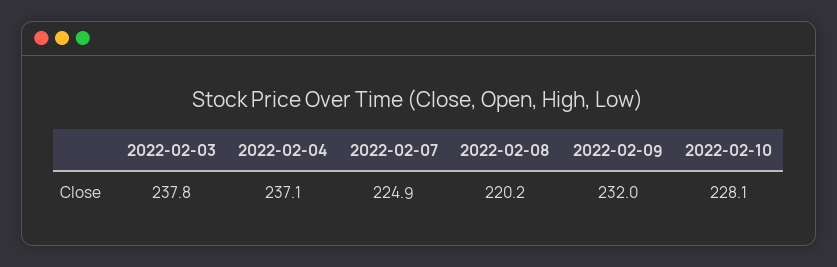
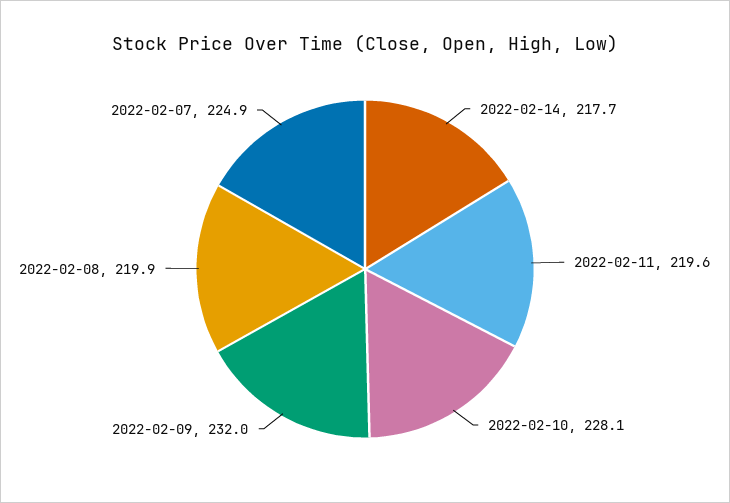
2022-02-03: 237.8 -> none
2022-02-04: 237.1 -> none
2022-02-08: 220.2 -> 219.9
2022-02-14: none -> 217.7
2022-02-11: none -> 219.6

